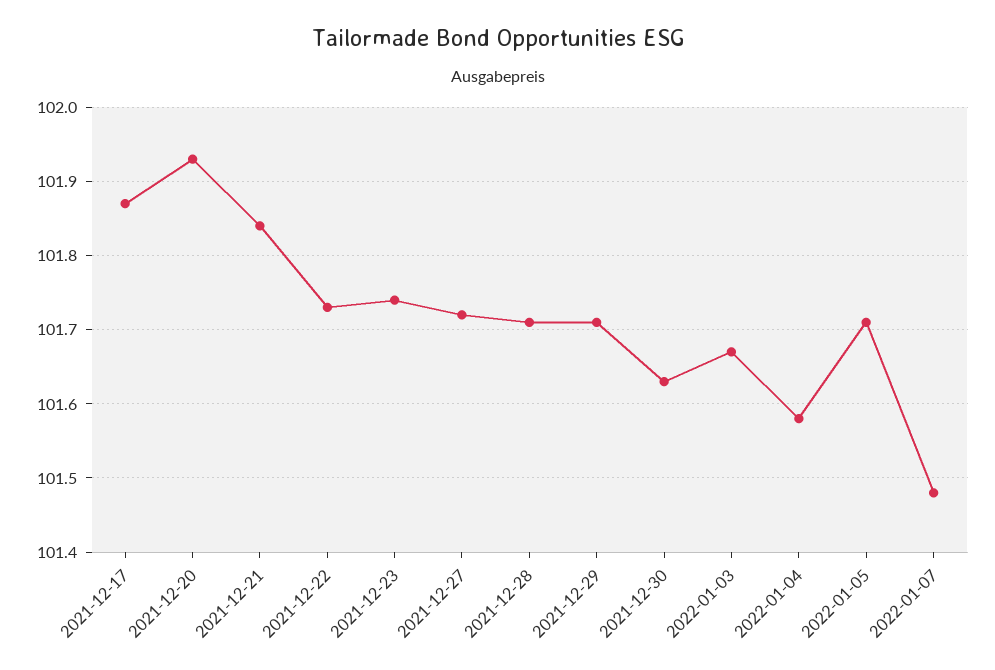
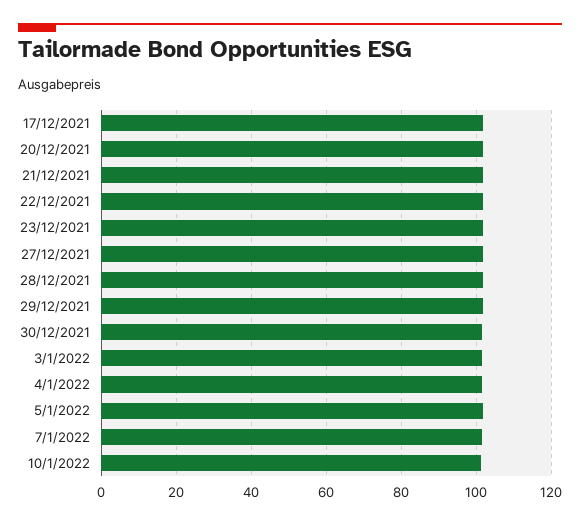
10/1/2022: none -> 102

